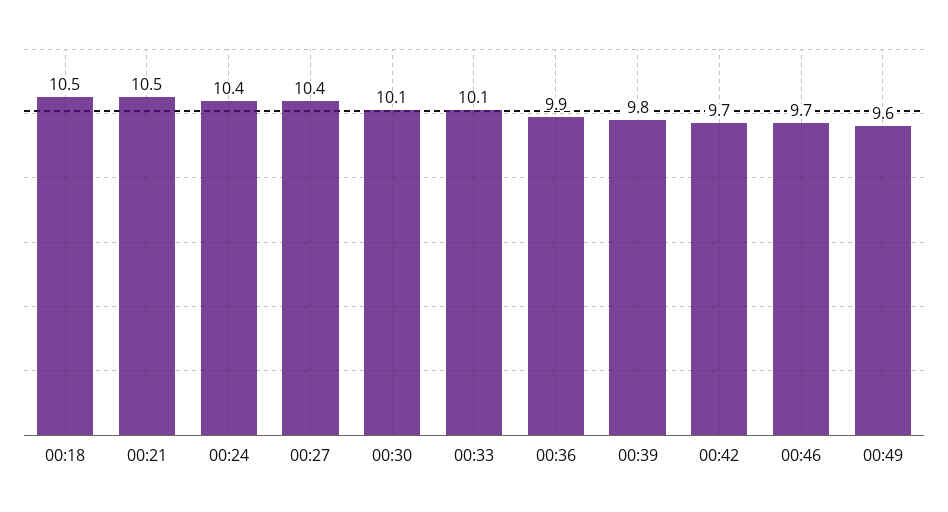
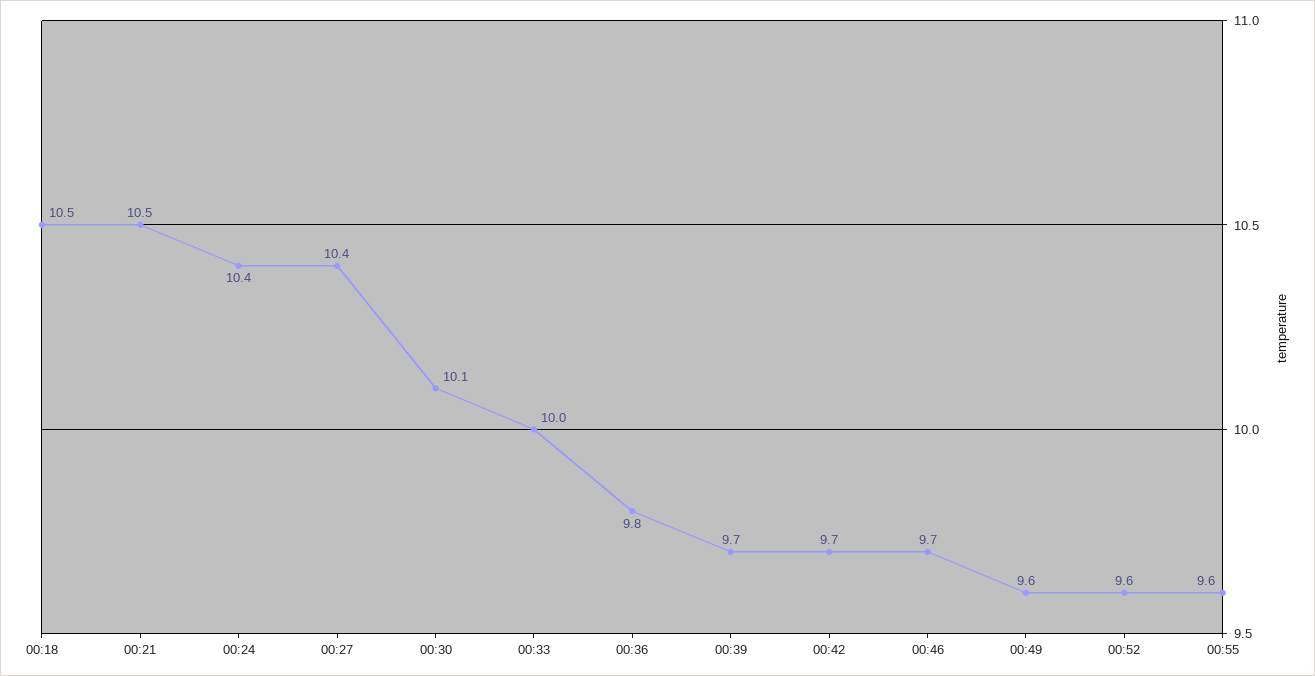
00:33: 10.1 -> 10
00:36: 9.9 -> 9.8
00:39: 9.8 -> 9.7
00:52: none -> 9.6
00:55: none -> 9.6

